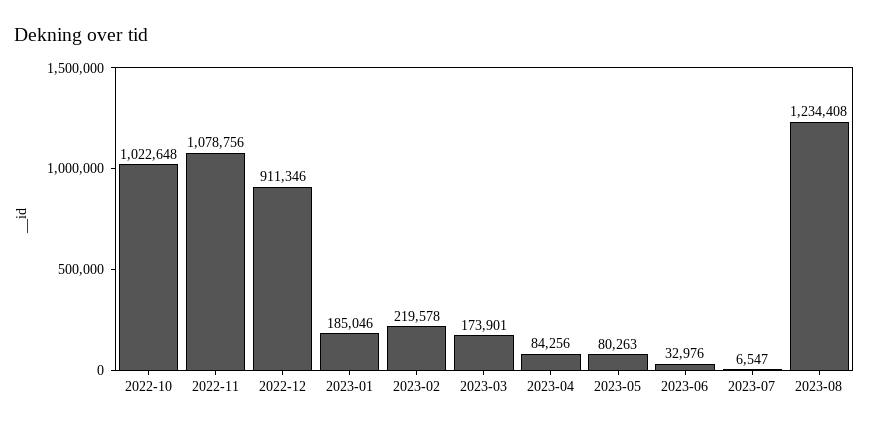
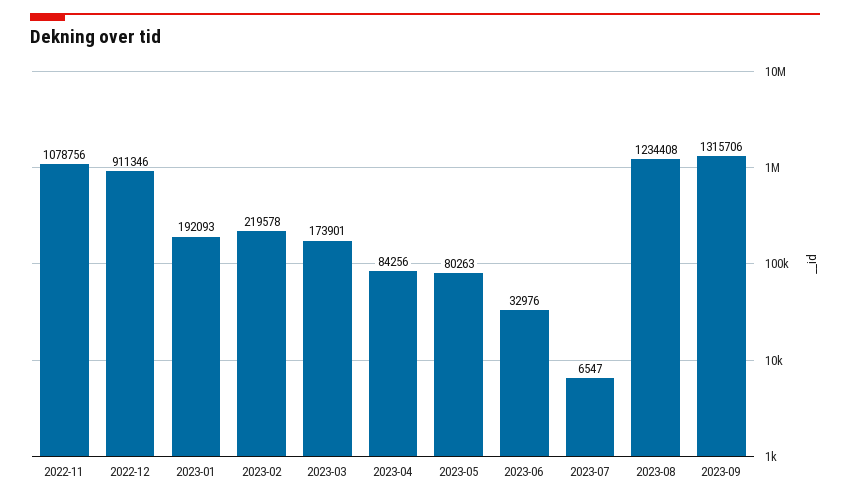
2022-10: 1022648 -> none
2023-01: 185046 -> 192093
2023-09: none -> 1315706

